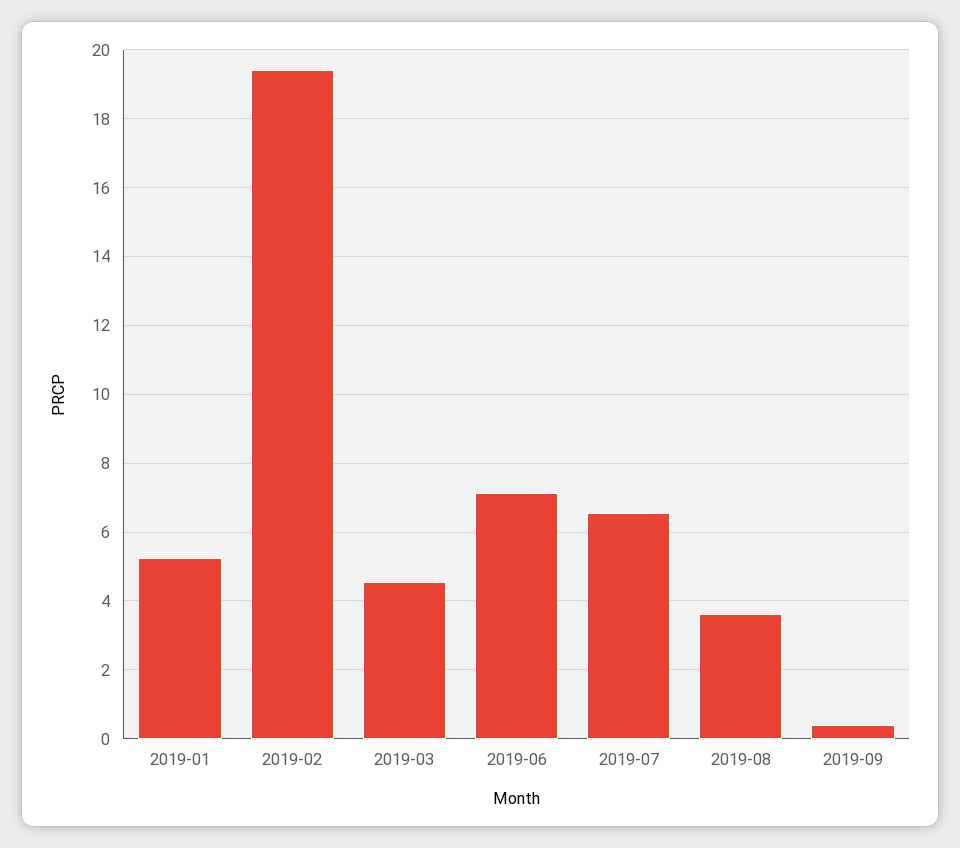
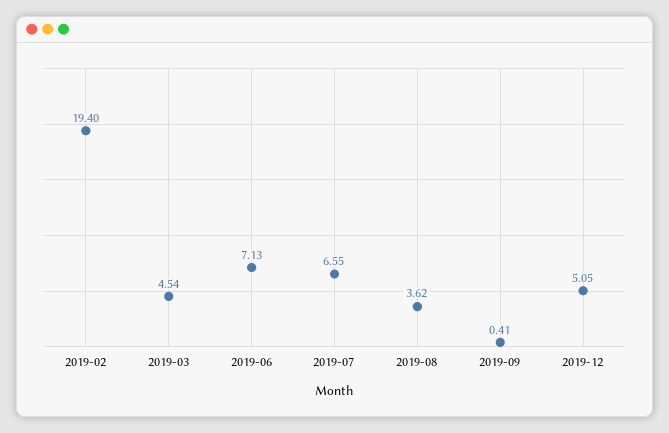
2019-01: 5.2 -> none
2019-12: none -> 5.05

